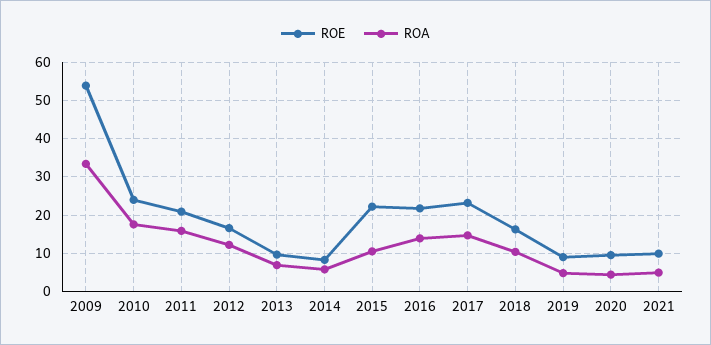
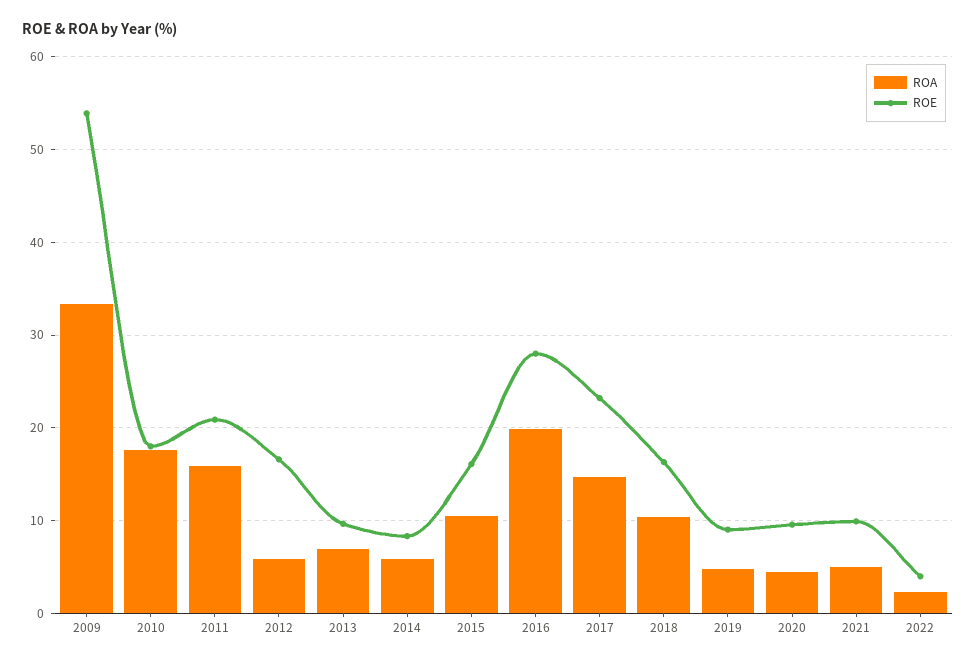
ROE, 2010: 24 -> 18
ROA, 2012: 12 -> 6
ROE, 2015: 22 -> 16
ROE, 2016: 22 -> 28
ROA, 2016: 14 -> 20
ROA, 2022: none -> 2
ROE, 2022: none -> 4

